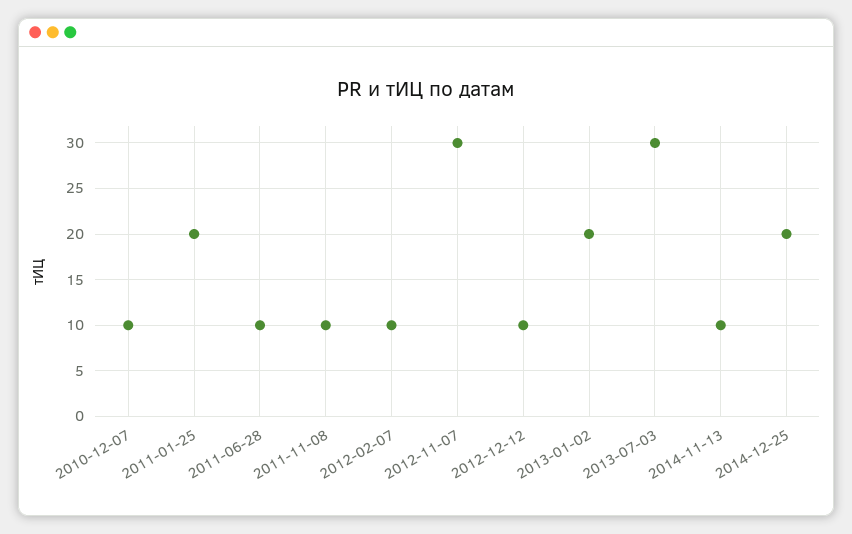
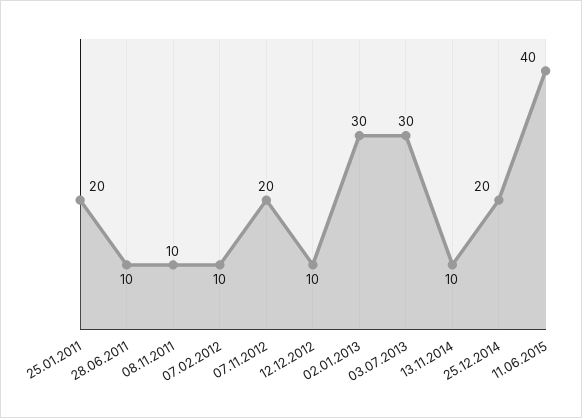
2010-12-07: 10 -> none
2012-11-07: 30 -> 20
2013-01-02: 20 -> 30
11.06.2015: none -> 40

